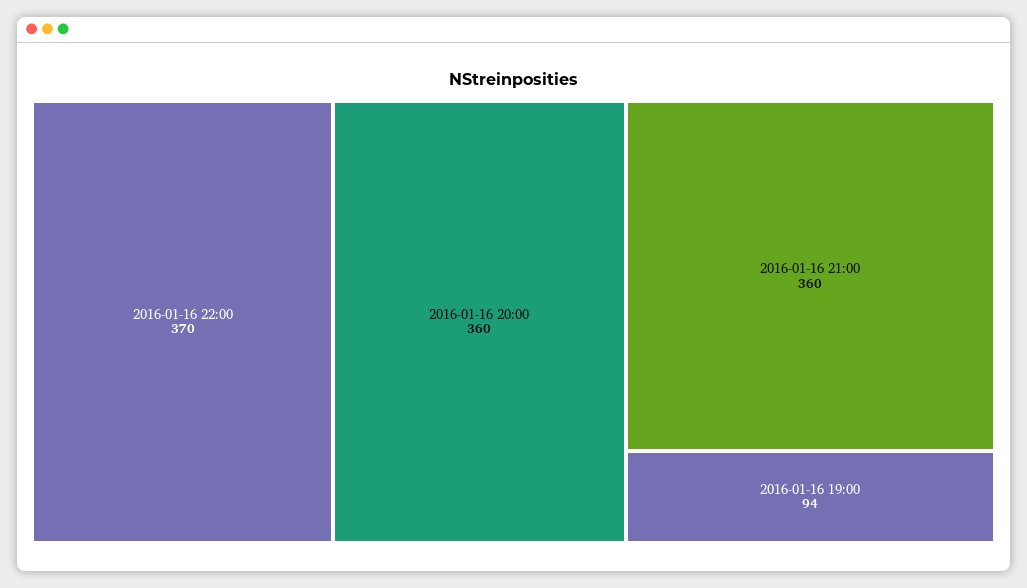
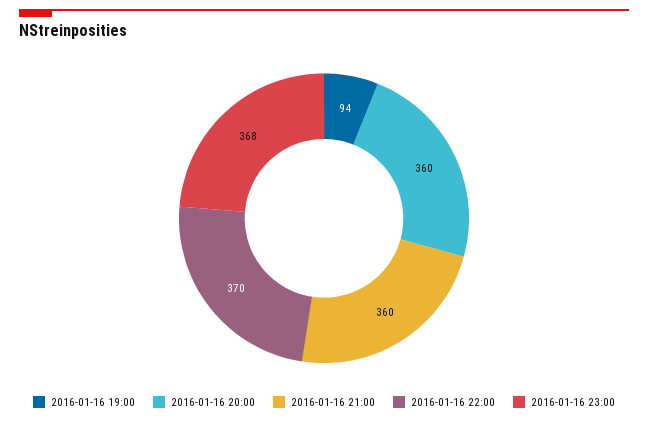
2016-01-16 23:00: none -> 368

